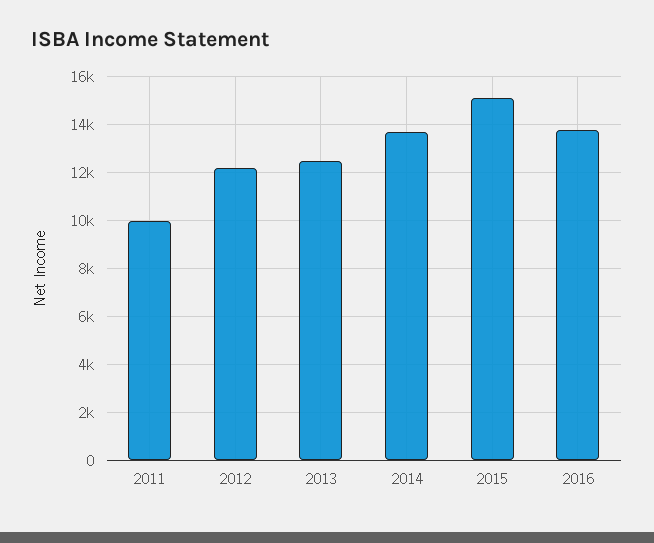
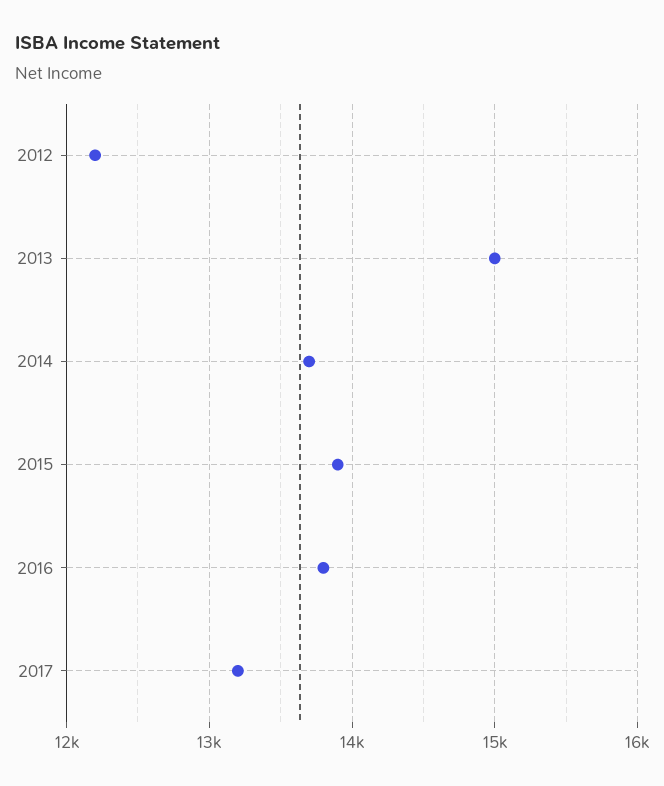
2011: 10000 -> none
2013: 12500 -> 15000
2015: 15000 -> 13900
2017: none -> 13200

